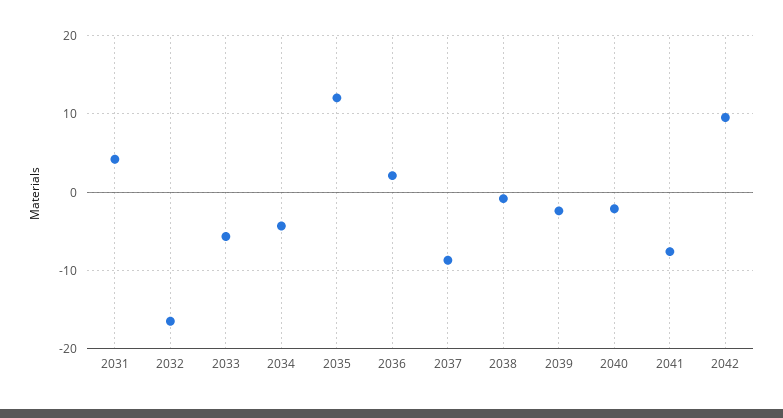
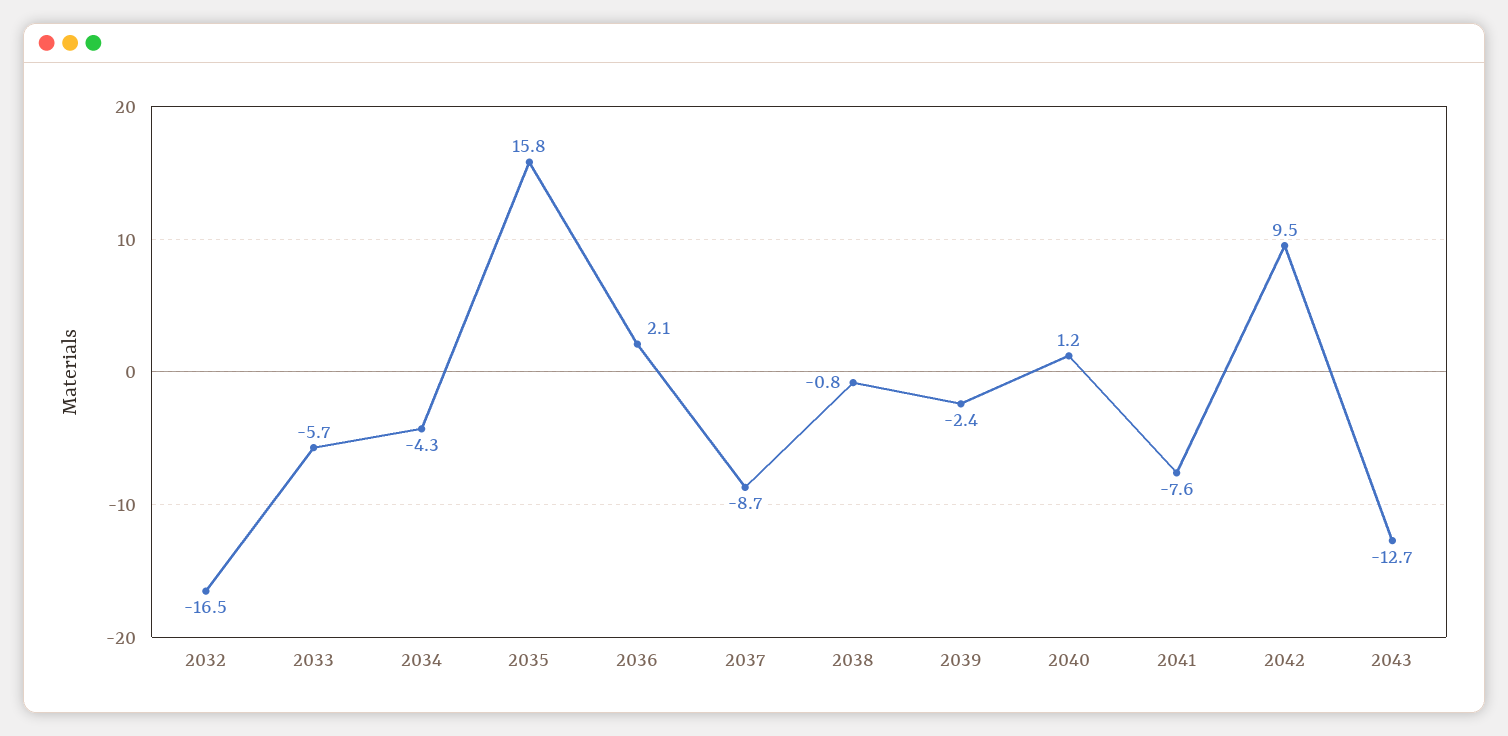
2031: 4 -> none
2035: 12 -> 15.8
2040: -2 -> 1.2
2043: none -> -12.7

